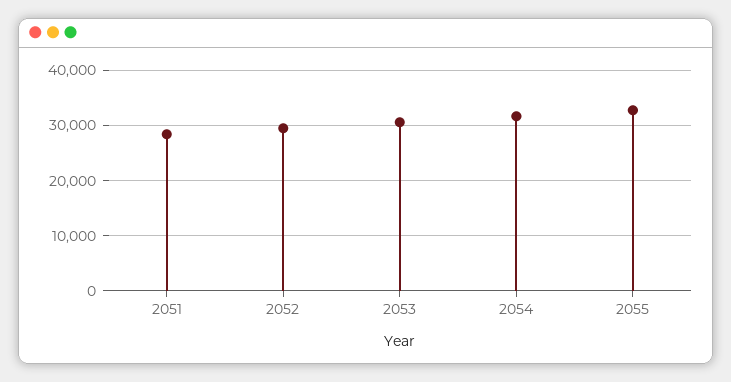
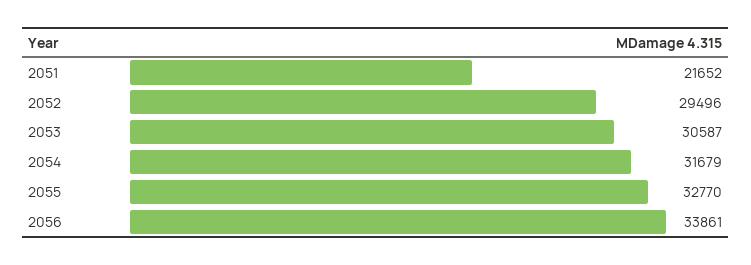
2051: 28000 -> 21652
2056: none -> 33861

